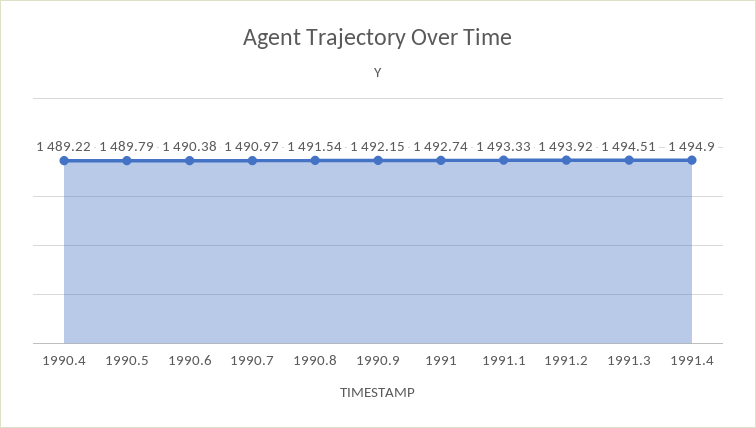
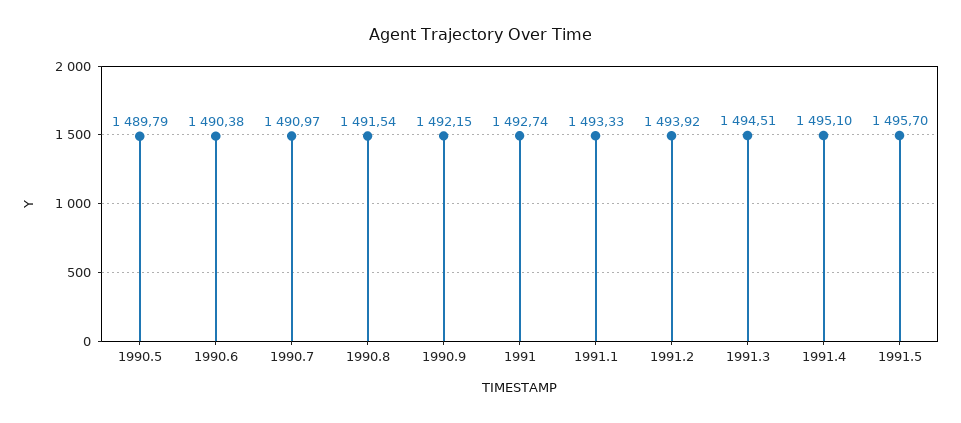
1990.4: 1489.22 -> none
1991.4: 1494.9 -> 1495.1
1991.5: none -> 1495.7

